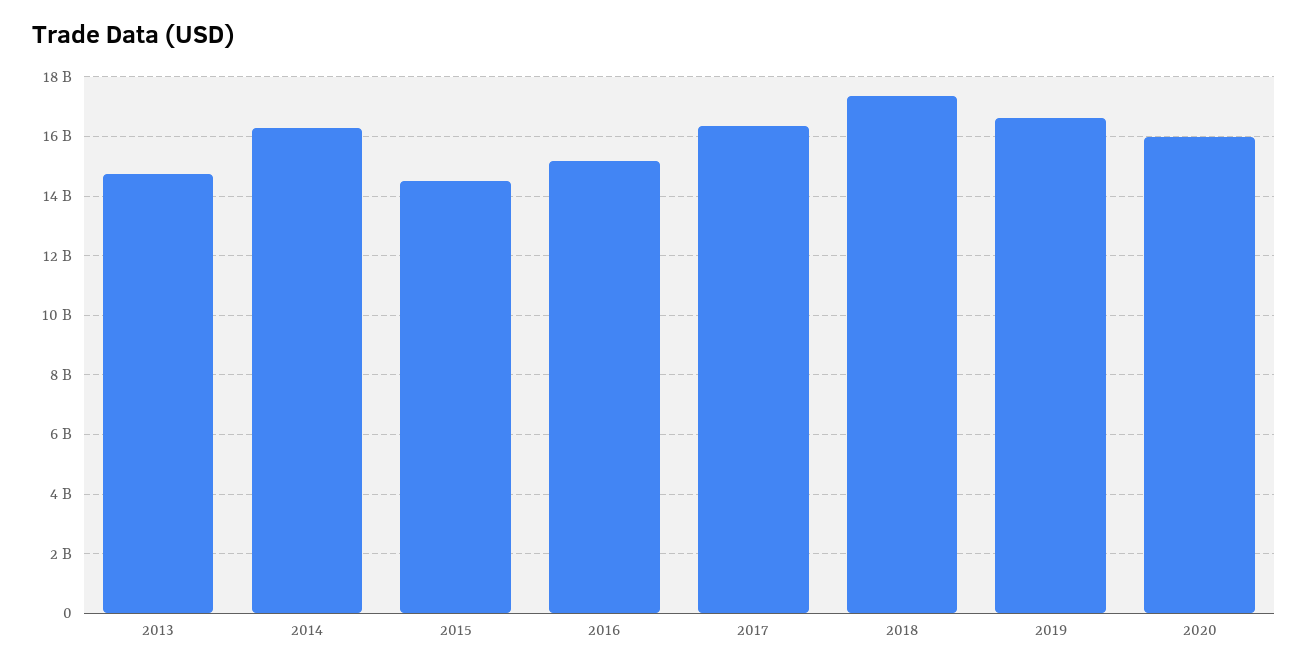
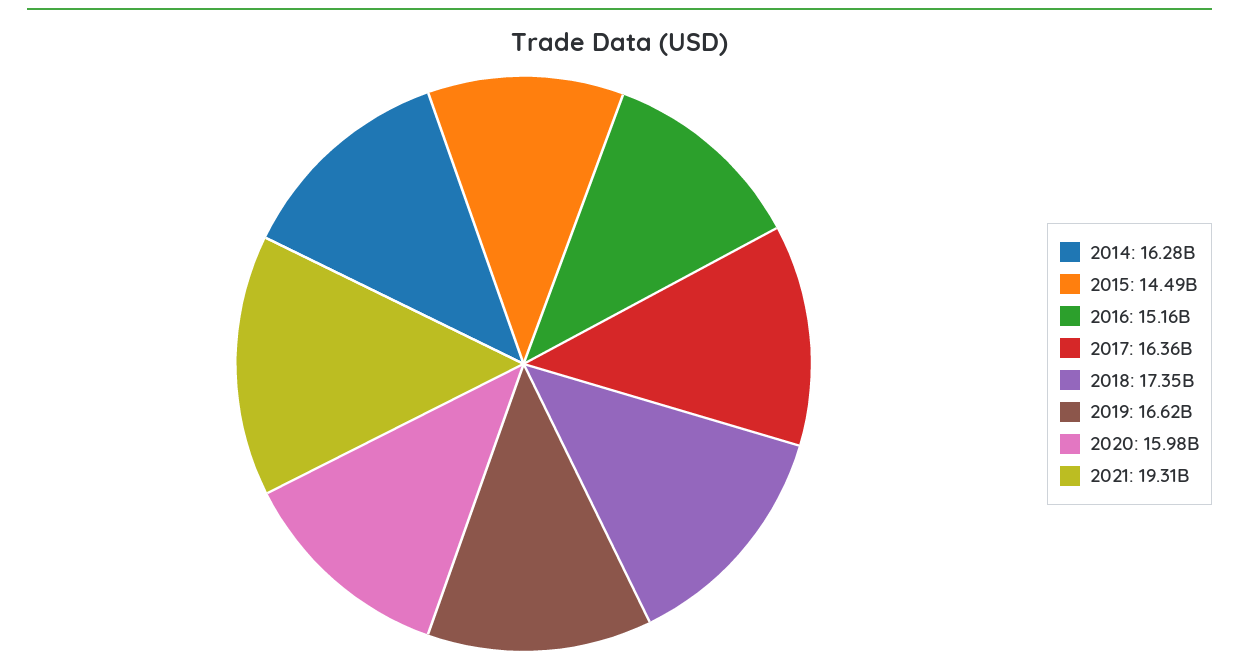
2013: 14750000000 -> none
2021: none -> 19310000000

